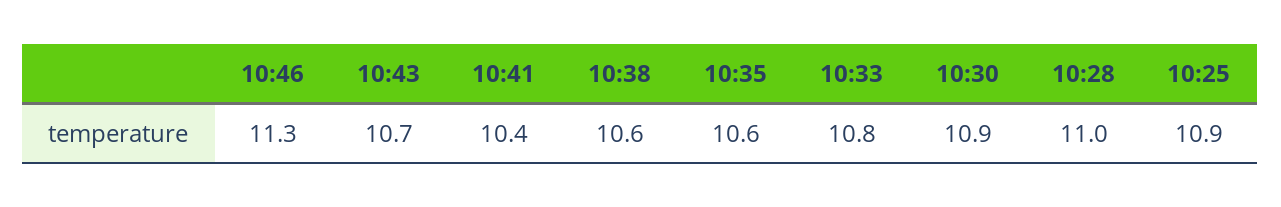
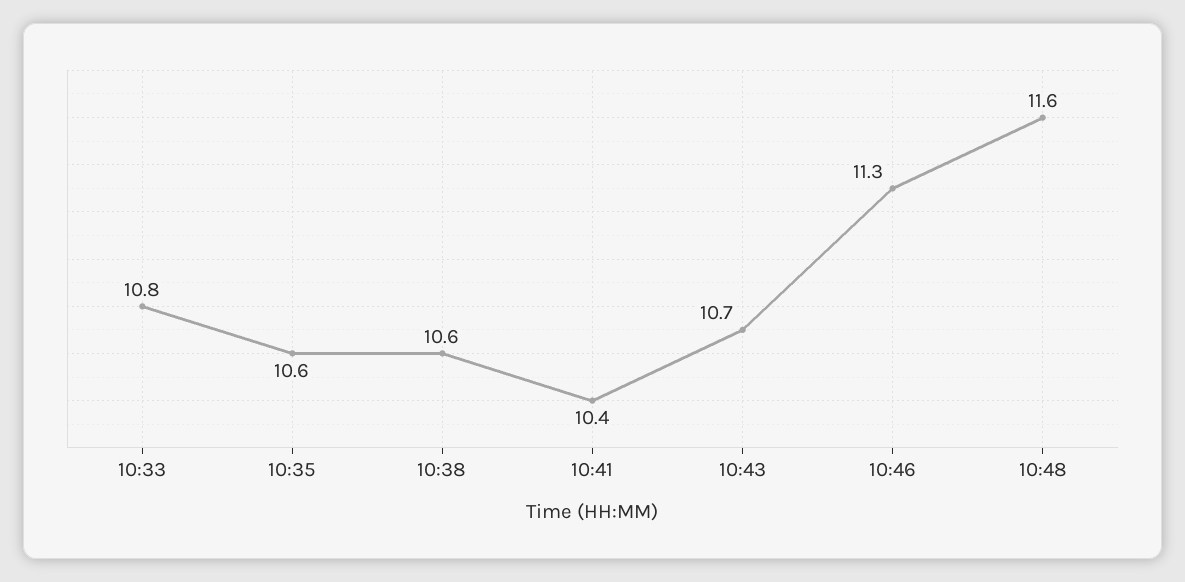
10:30: 10.9 -> none
10:28: 11 -> none
10:25: 10.9 -> none
10:48: none -> 11.6

